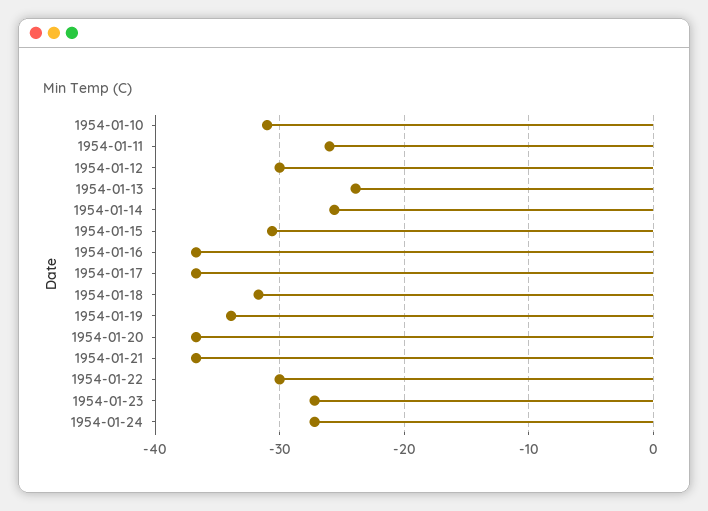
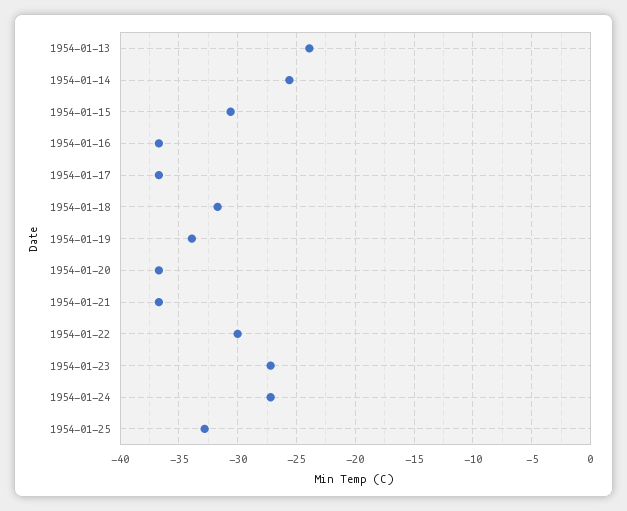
1954-01-10: -31 -> none
1954-01-11: -26 -> none
1954-01-12: -30 -> none
1954-01-25: none -> -33

